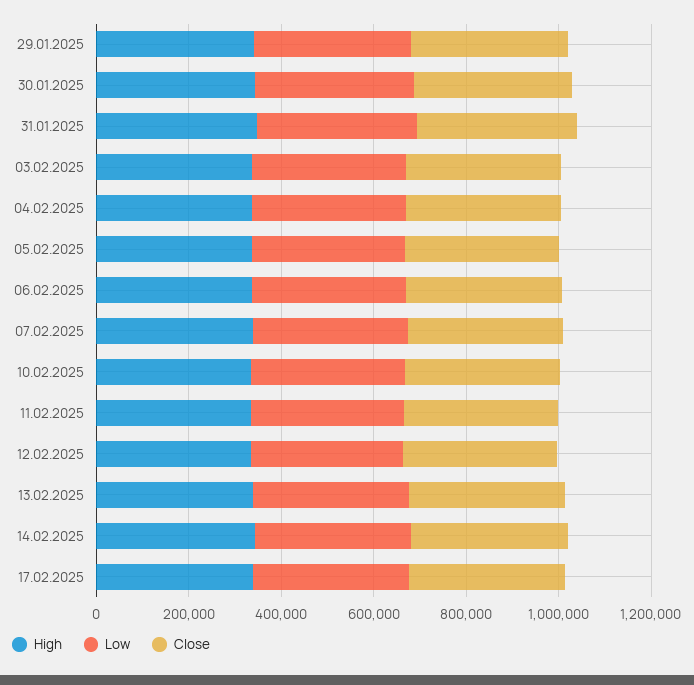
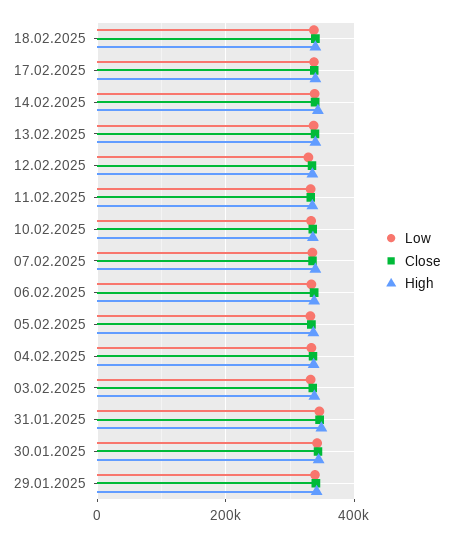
Low, 18.02.2025: none -> 340000
Close, 18.02.2025: none -> 340000
High, 18.02.2025: none -> 340000

